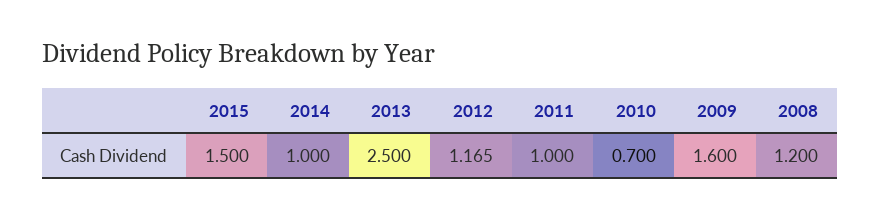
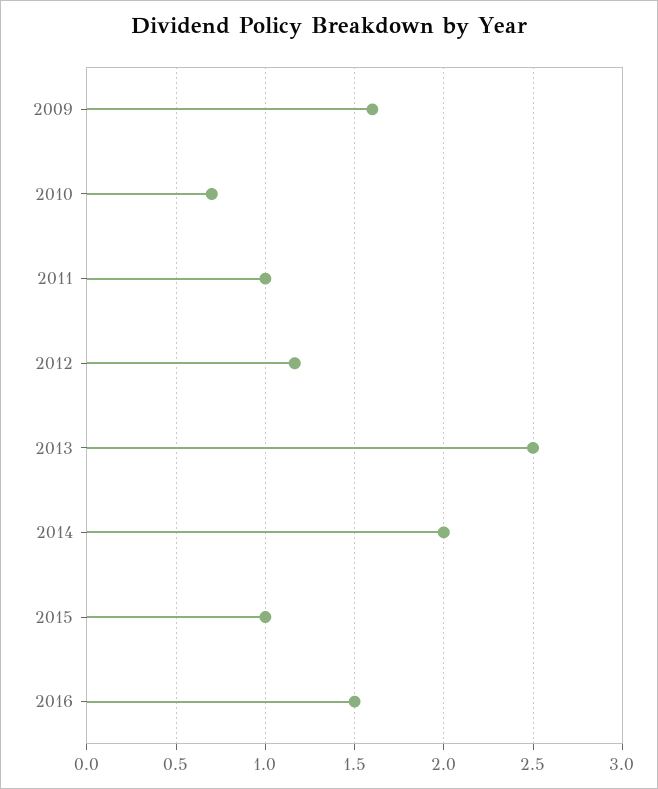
2015: 1.5 -> 1
2014: 1 -> 2
2008: 1.2 -> none
2016: none -> 1.5

